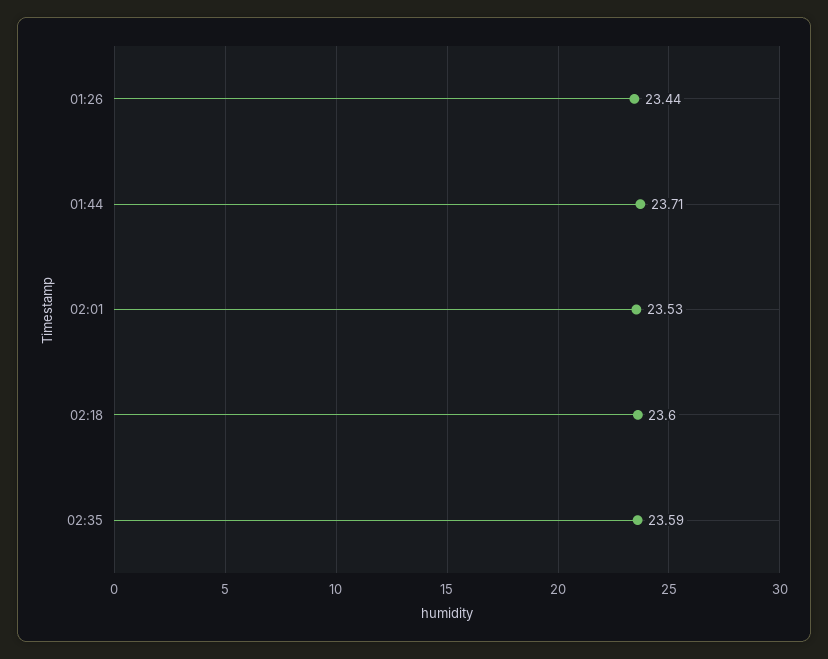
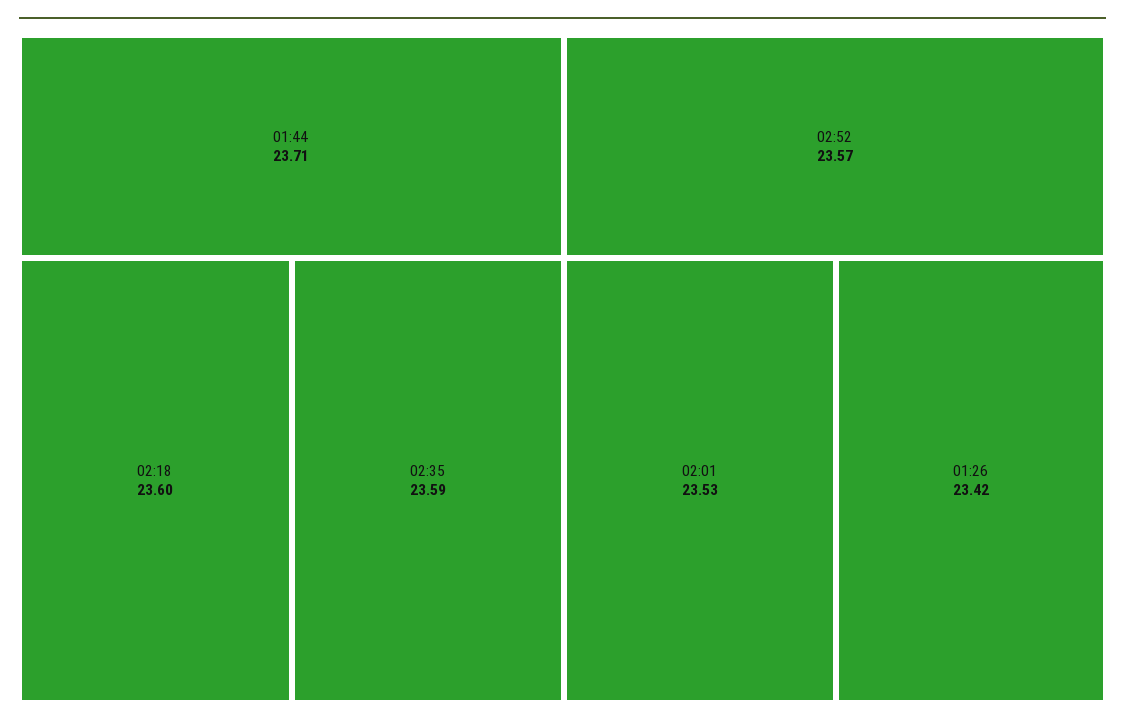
01:26: 23.44 -> 23.42
02:52: none -> 23.57

